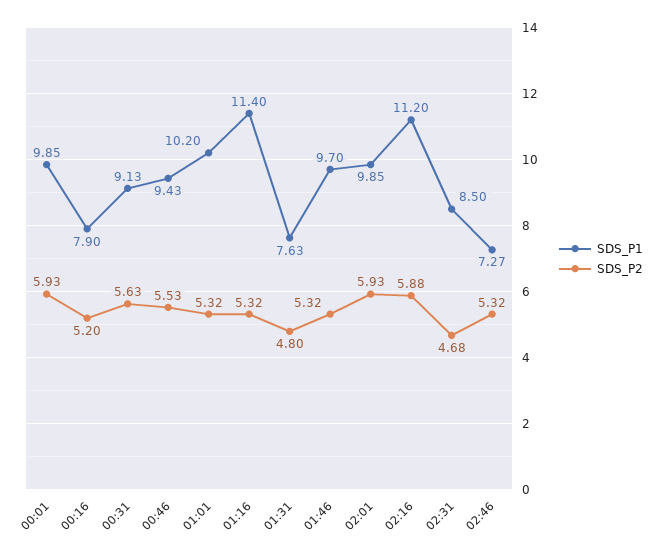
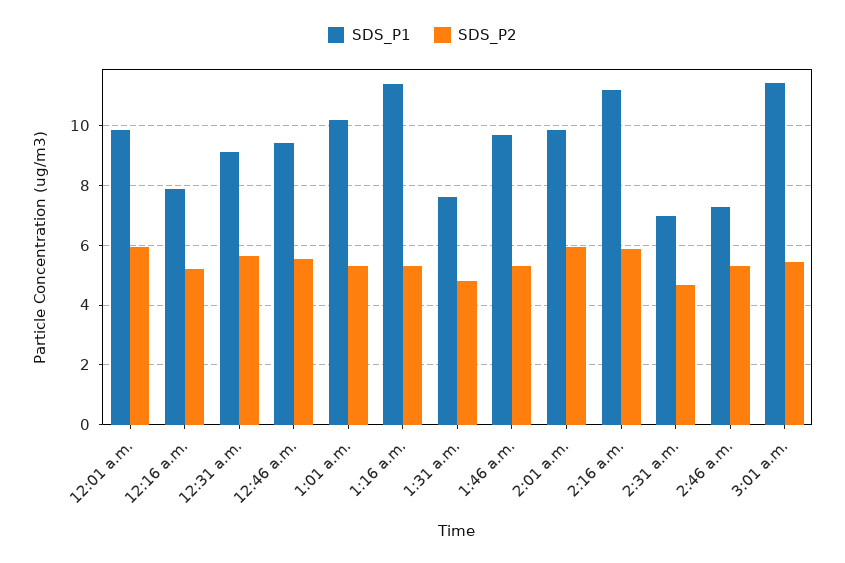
SDS_P1, 02:31: 8.5 -> 7
SDS_P1, 3:01 a.m.: none -> 11.5
SDS_P2, 3:01 a.m.: none -> 5.5

